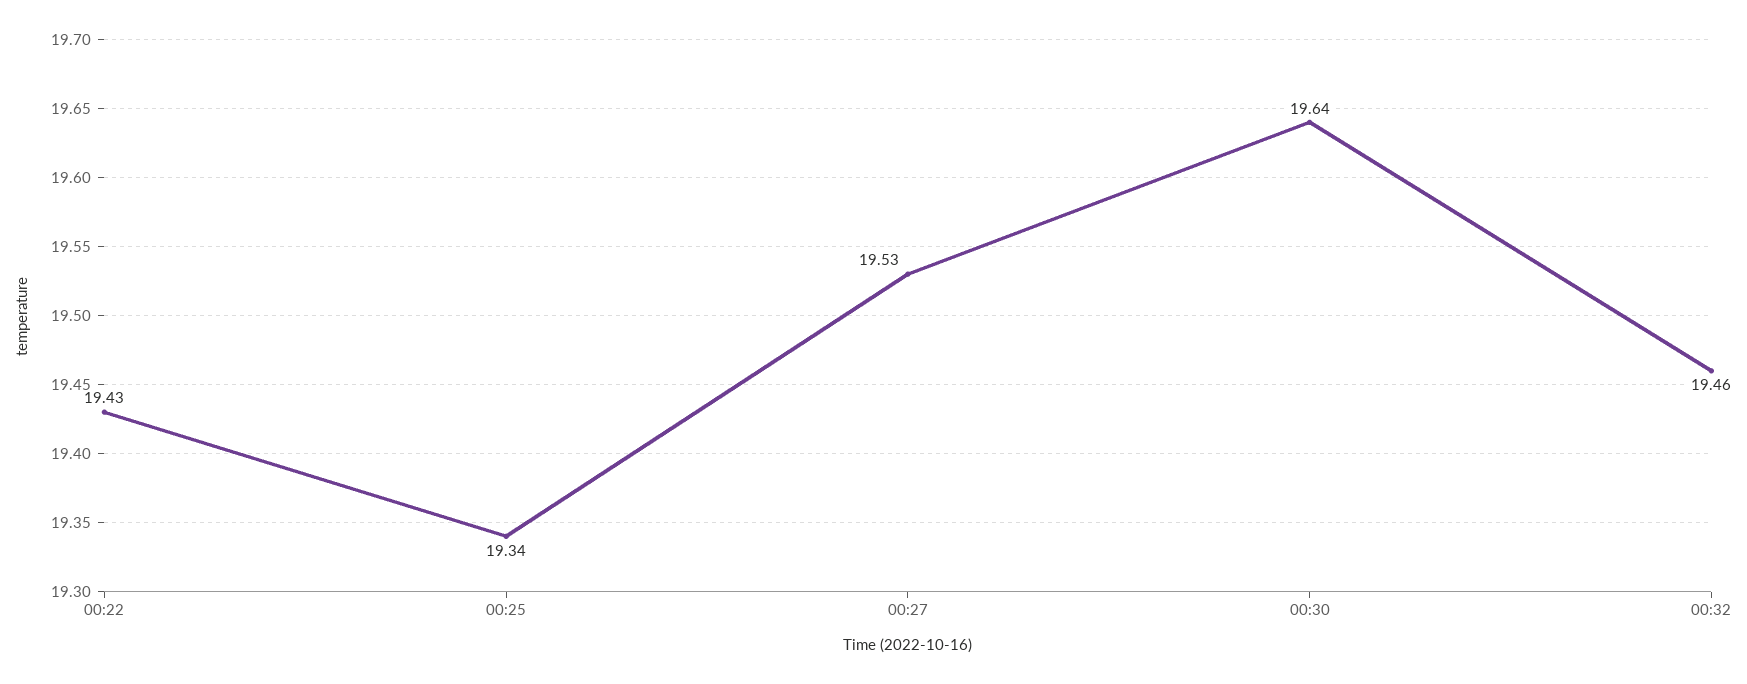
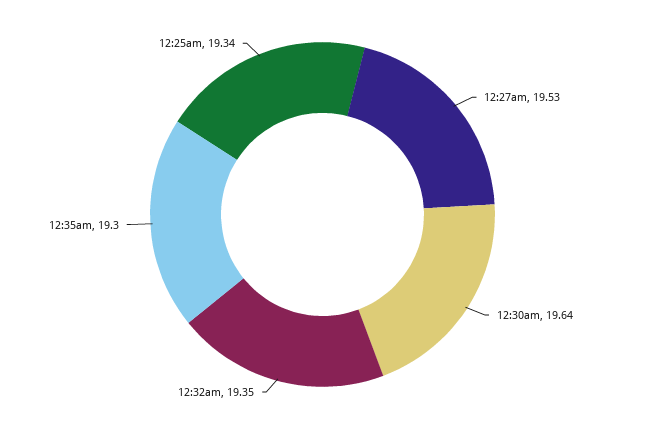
00:22: 19.43 -> none
00:32: 19.46 -> 19.35
12:35am: none -> 19.3

